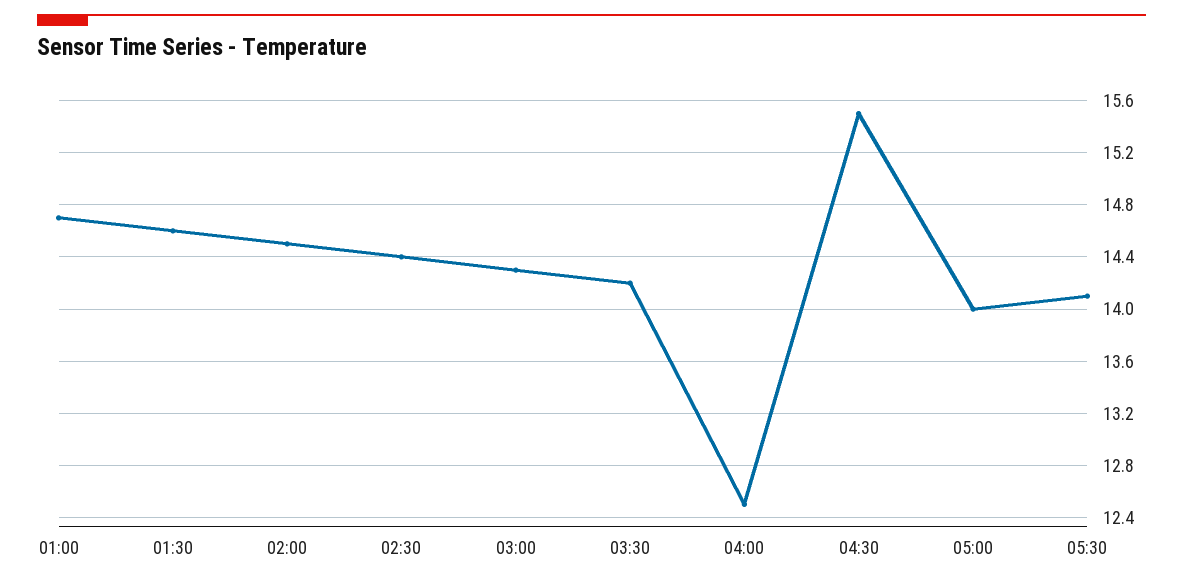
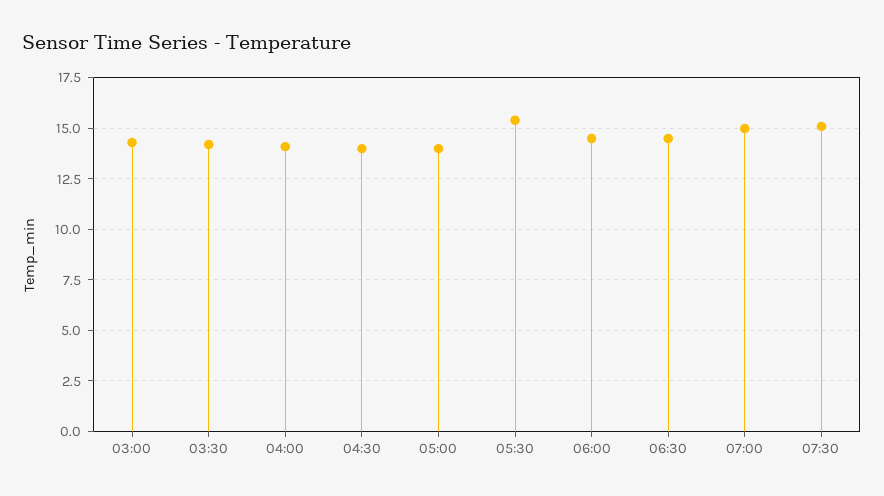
01:00: 14.7 -> none
01:30: 14.6 -> none
02:00: 14.5 -> none
02:30: 14.4 -> none
04:00: 12.5 -> 14
04:30: 15.5 -> 14
05:30: 14.1 -> 15.5
06:00: none -> 14.5
06:30: none -> 14.5
07:00: none -> 15
07:30: none -> 15

